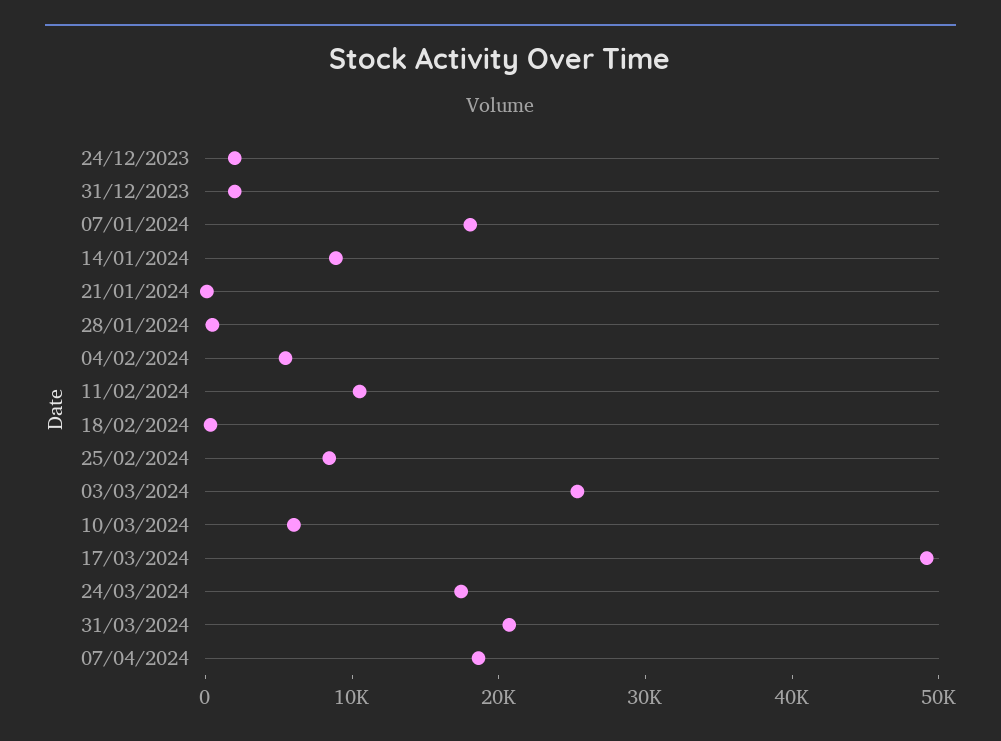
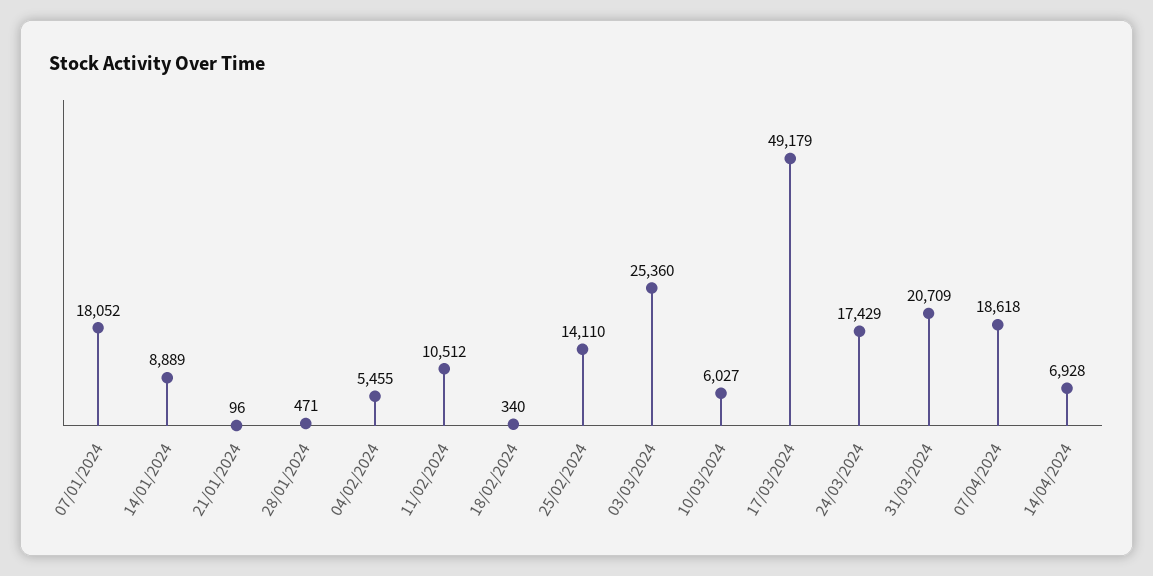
24/12/2023: 2000 -> none
31/12/2023: 2000 -> none
25/02/2024: 8000 -> 14110
14/04/2024: none -> 6928

